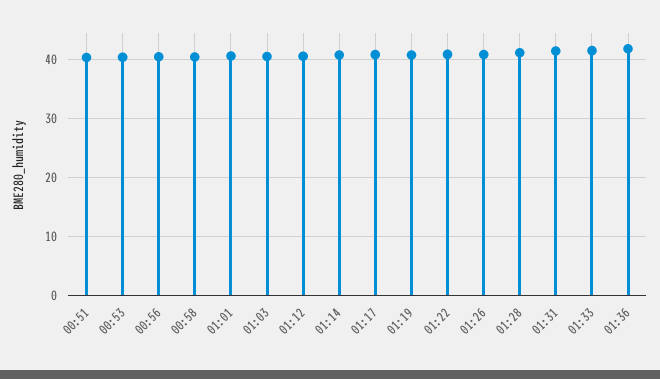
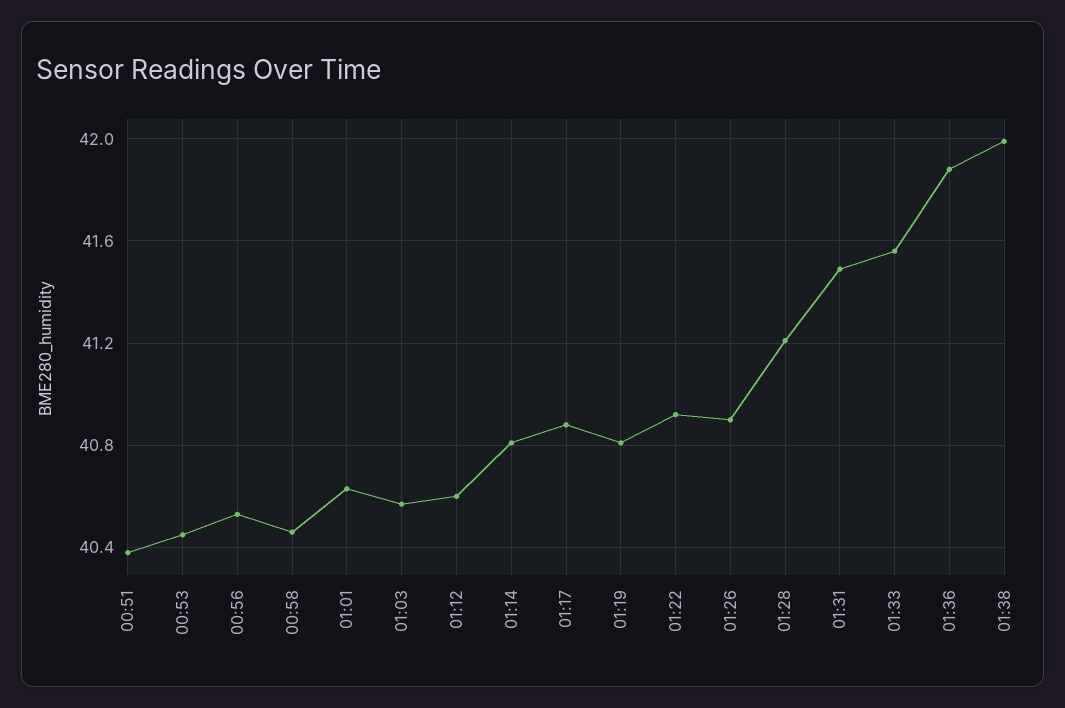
01:38: none -> 42

